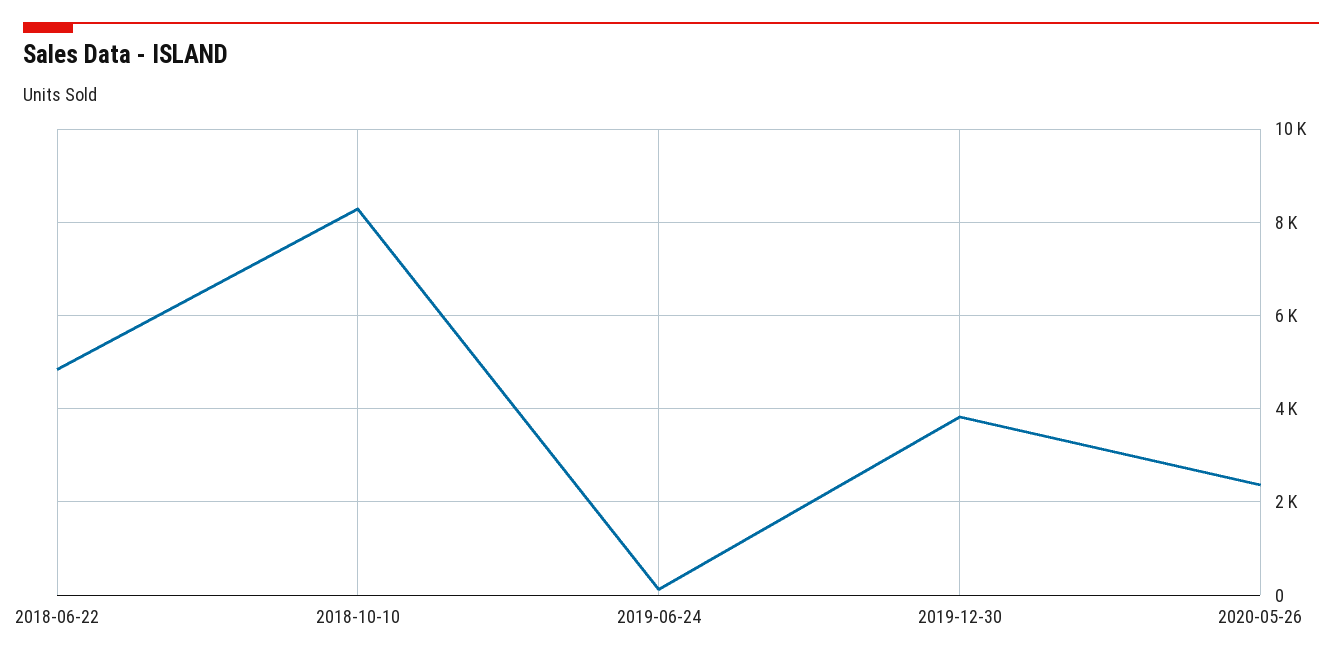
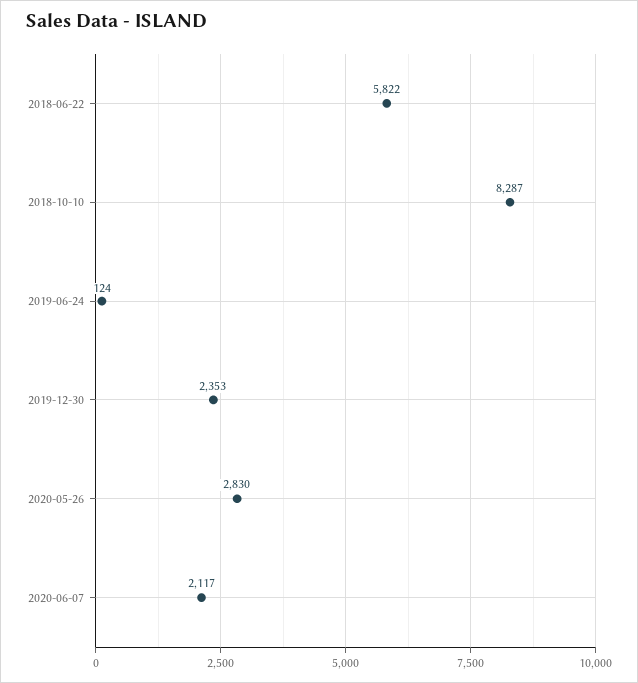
2018-06-22: 4800 -> 5822
2019-12-30: 3800 -> 2353
2020-05-26: 2400 -> 2830
2020-06-07: none -> 2117

